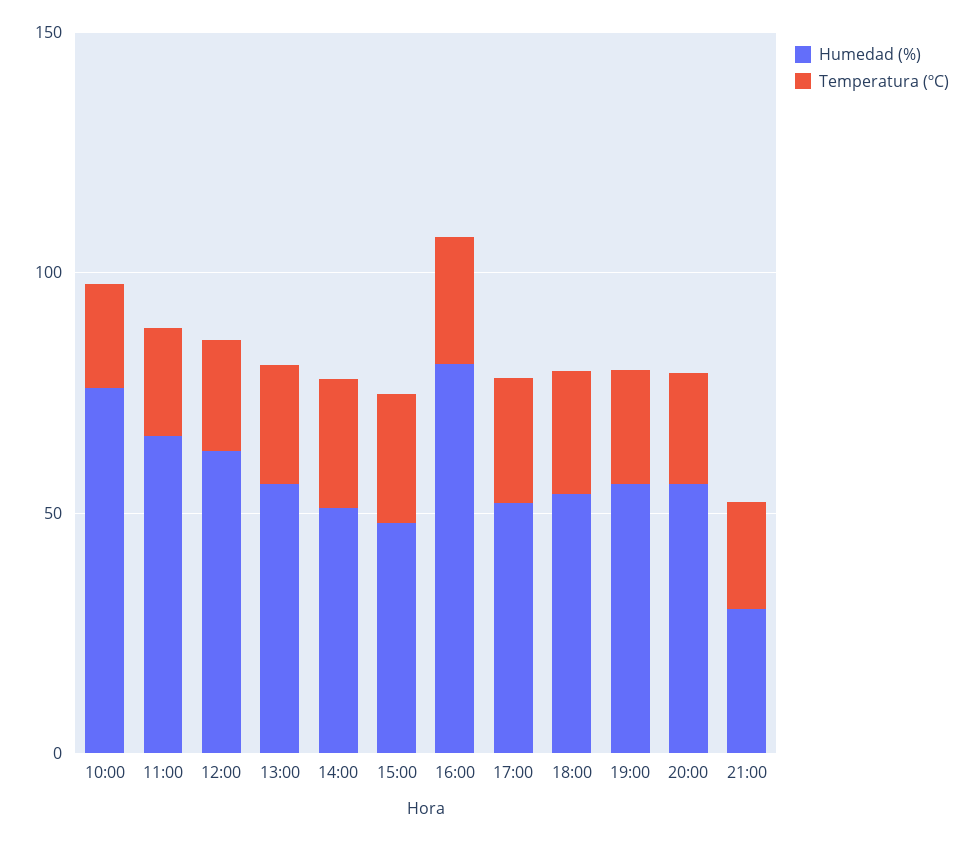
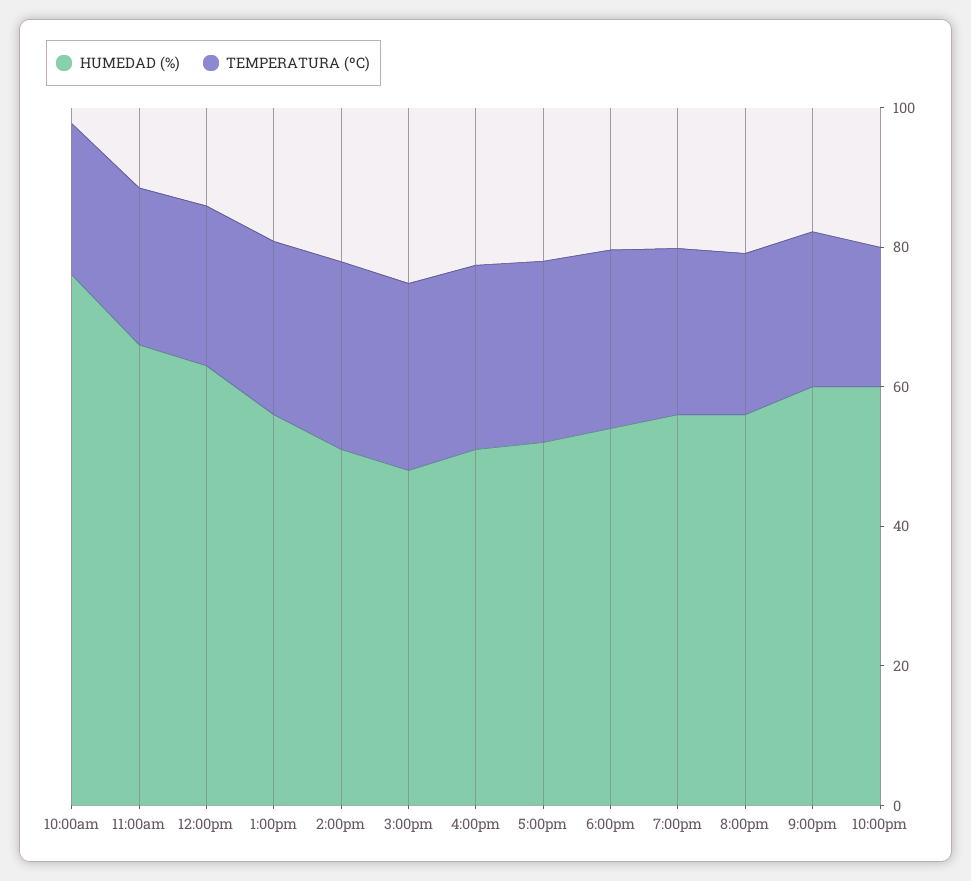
Humedad (%), 16:00: 80 -> 50
Humedad (%), 21:00: 30 -> 60
Humedad (%), 10:00pm: none -> 60
Temperatura (ºC), 10:00pm: none -> 20

